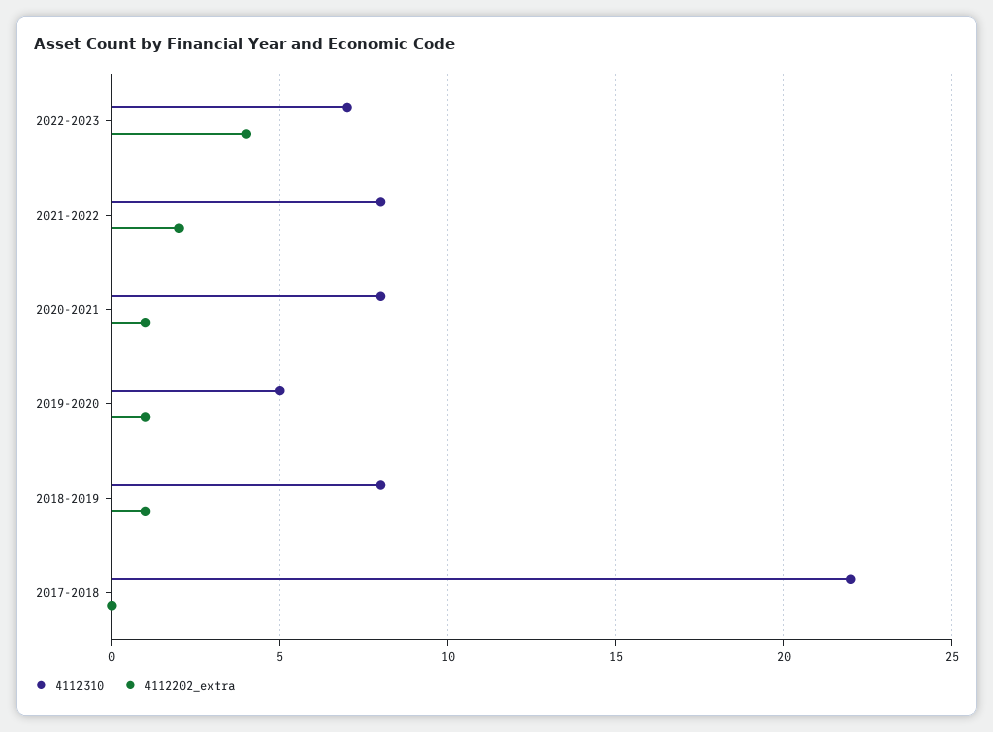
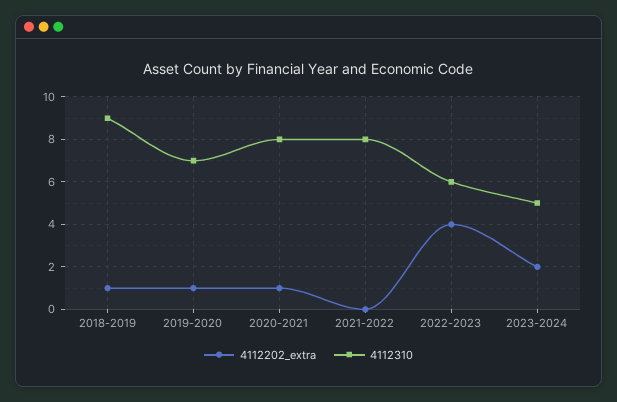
4112310, 2022-2023: 7 -> 6
4112202_extra, 2021-2022: 2 -> 0
4112310, 2019-2020: 5 -> 7
4112310, 2018-2019: 8 -> 9
4112310, 2017-2018: 22 -> none
4112202_extra, 2017-2018: 0 -> none
4112202_extra, 2023-2024: none -> 2
4112310, 2023-2024: none -> 5

